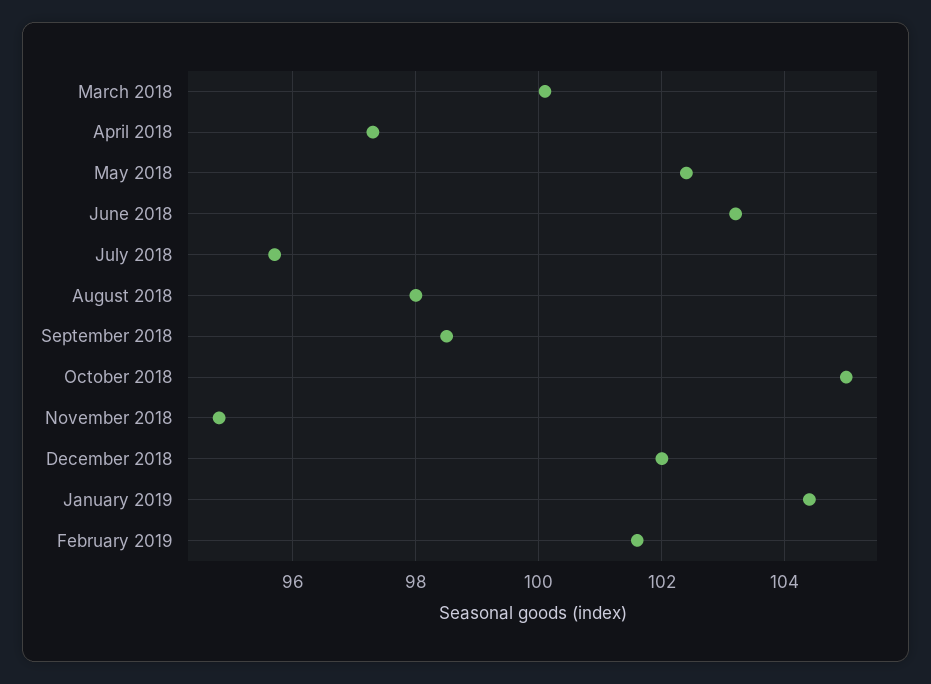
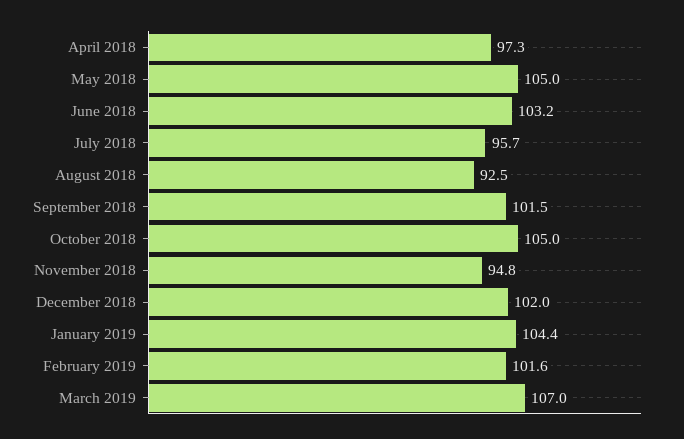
March 2018: 100 -> none
May 2018: 102.5 -> 105
August 2018: 98 -> 92.5
September 2018: 98.5 -> 101.5
March 2019: none -> 107

